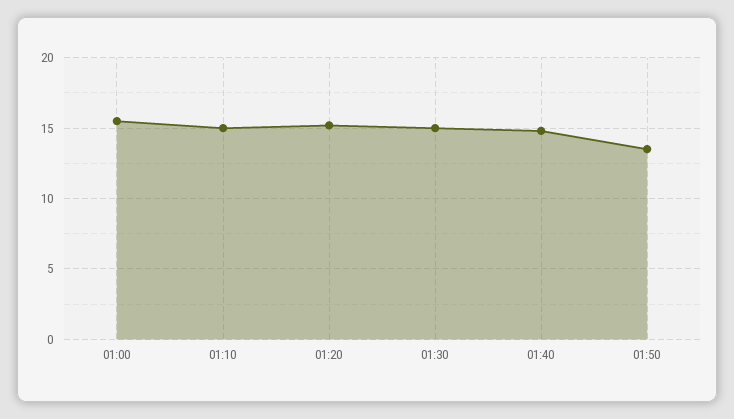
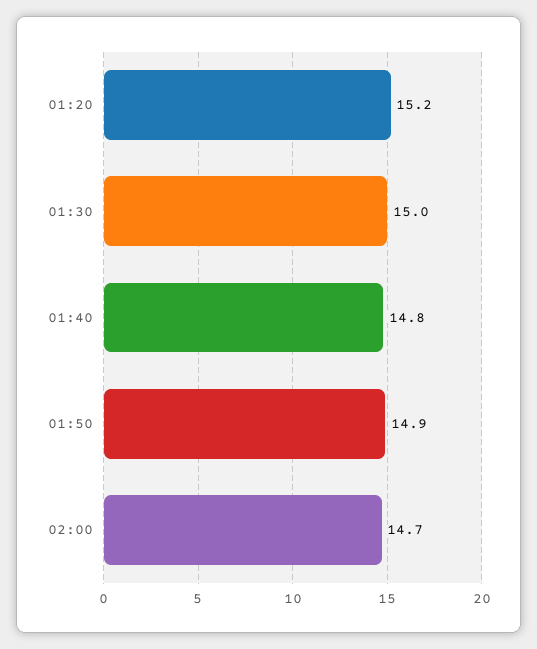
01:00: 15.5 -> none
01:10: 15 -> none
01:50: 13.5 -> 14.9
02:00: none -> 14.7

